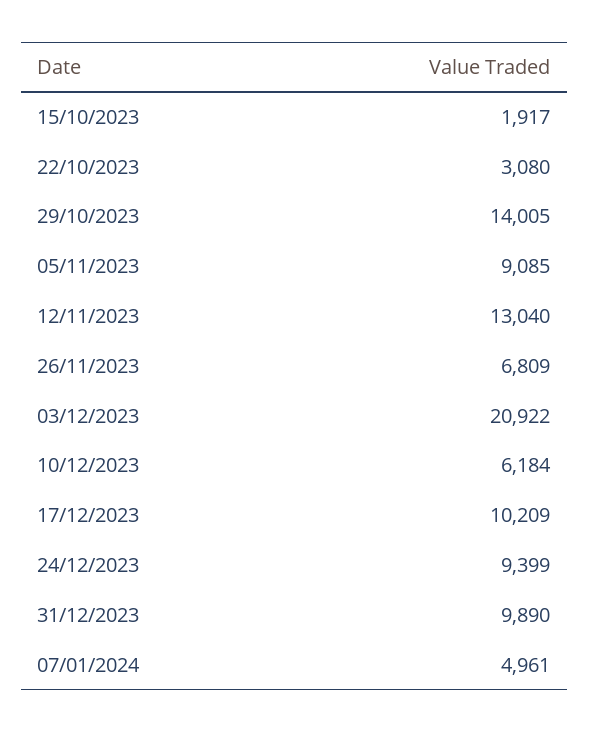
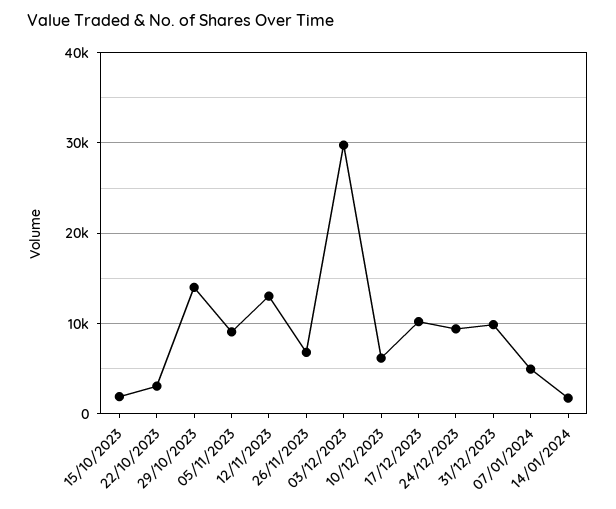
03/12/2023: 20922 -> 30000
14/01/2024: none -> 2000

